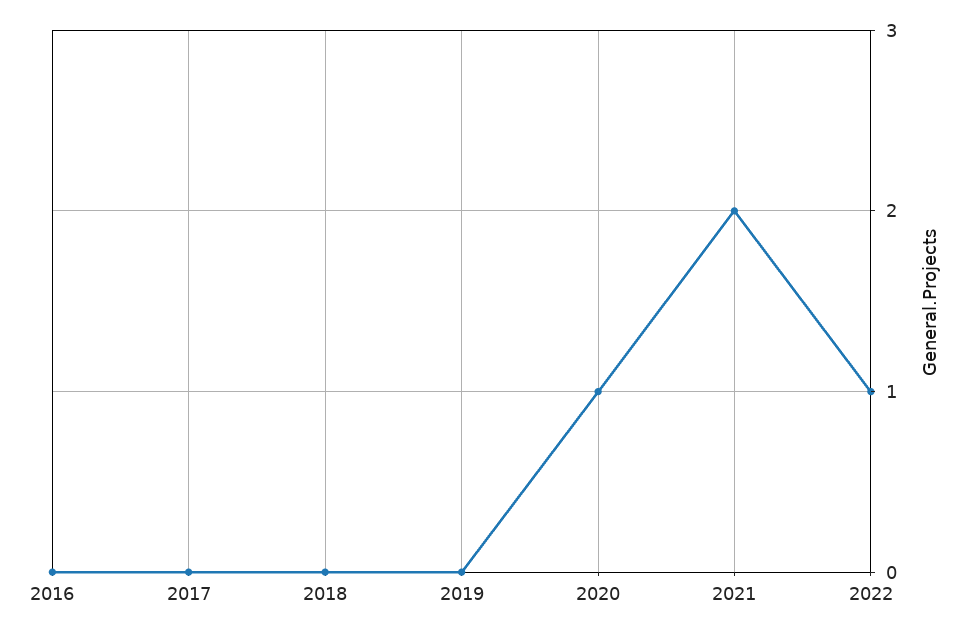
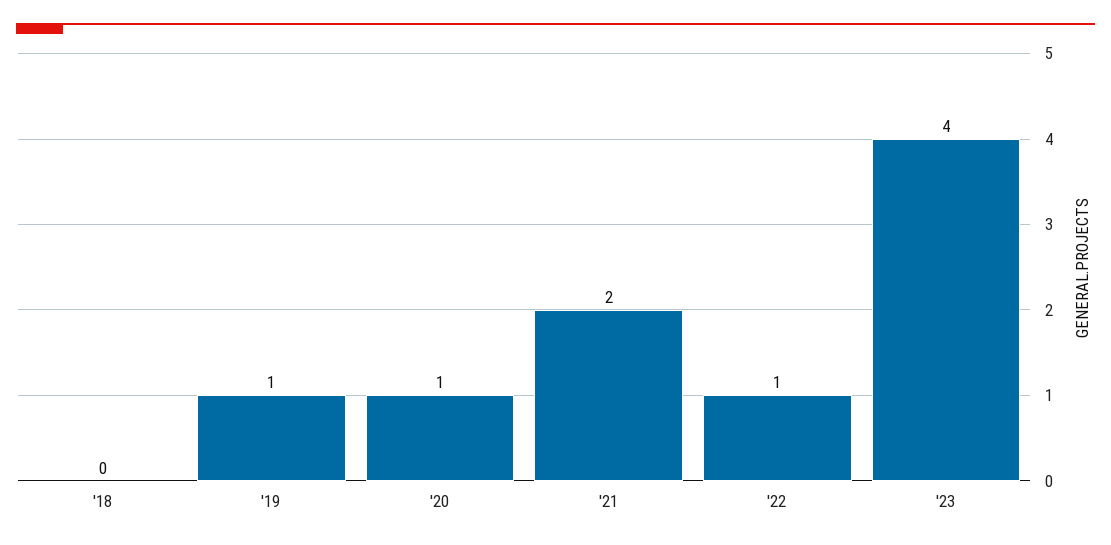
2016: 0 -> none
2017: 0 -> none
2019: 0 -> 1
'23: none -> 4

